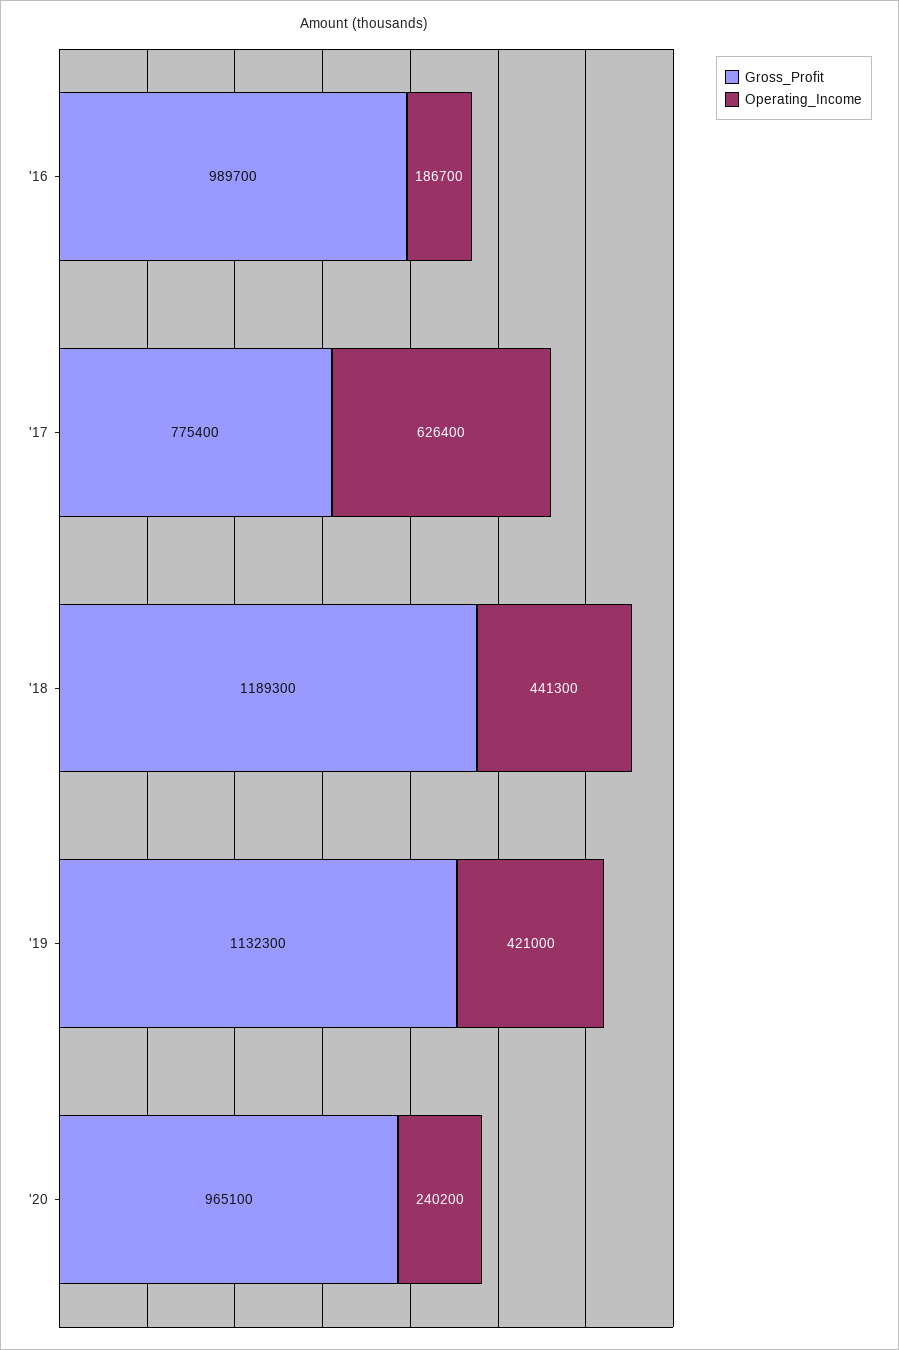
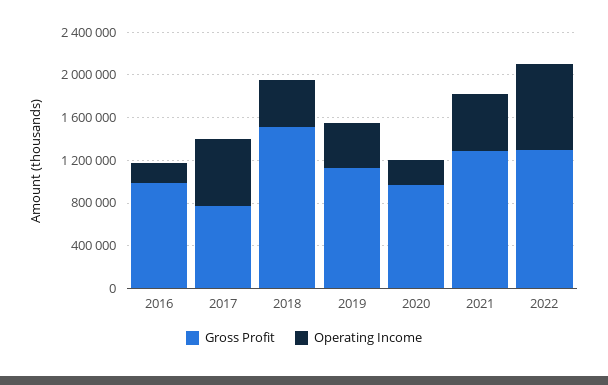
Gross_Profit, '18: 1189300 -> 1500000
Gross_Profit, 2021: none -> 1300000
Operating_Income, 2021: none -> 500000
Gross_Profit, 2022: none -> 1300000
Operating_Income, 2022: none -> 800000

